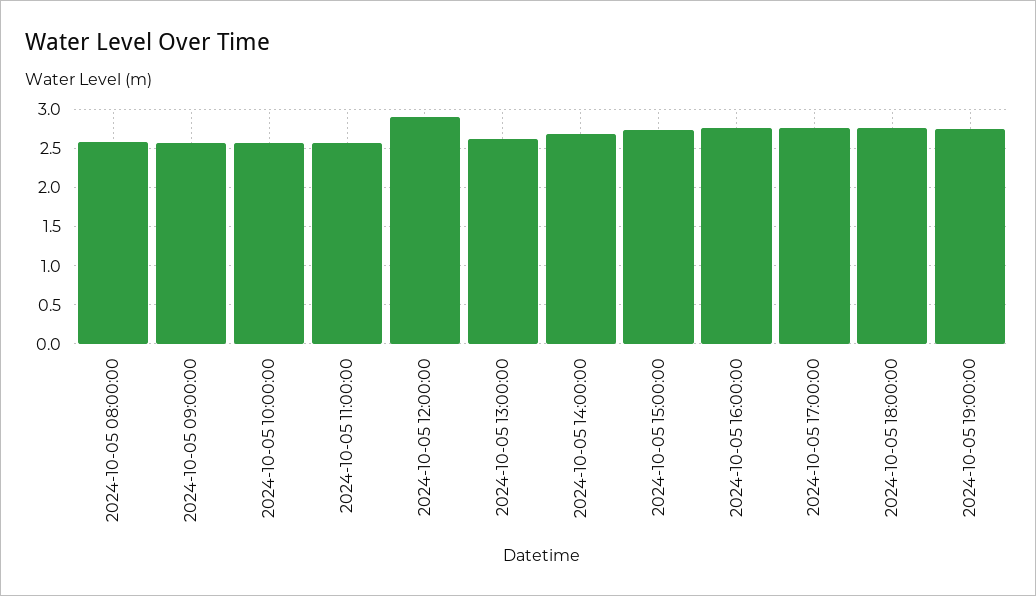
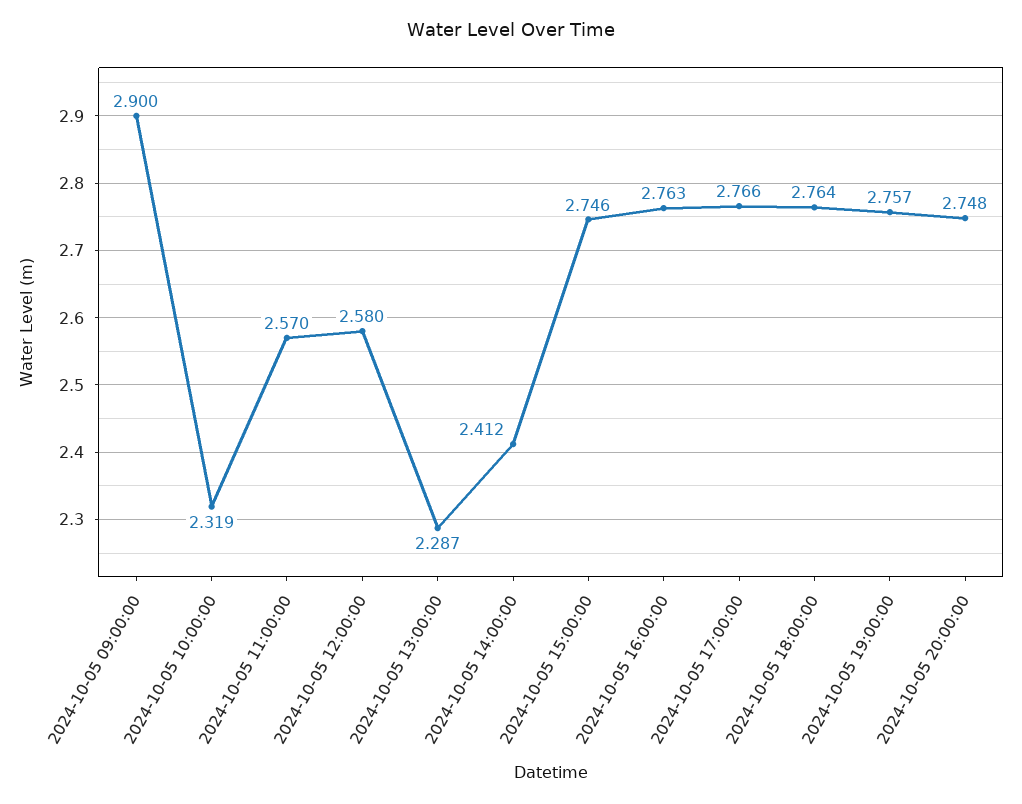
2024-10-05 08:00:00: 2.6 -> none
2024-10-05 09:00:00: 2.6 -> 2.9
2024-10-05 10:00:00: 2.6 -> 2.319
2024-10-05 12:00:00: 2.9 -> 2.58
2024-10-05 13:00:00: 2.6 -> 2.287
2024-10-05 14:00:00: 2.7 -> 2.412
2024-10-05 20:00:00: none -> 2.748

